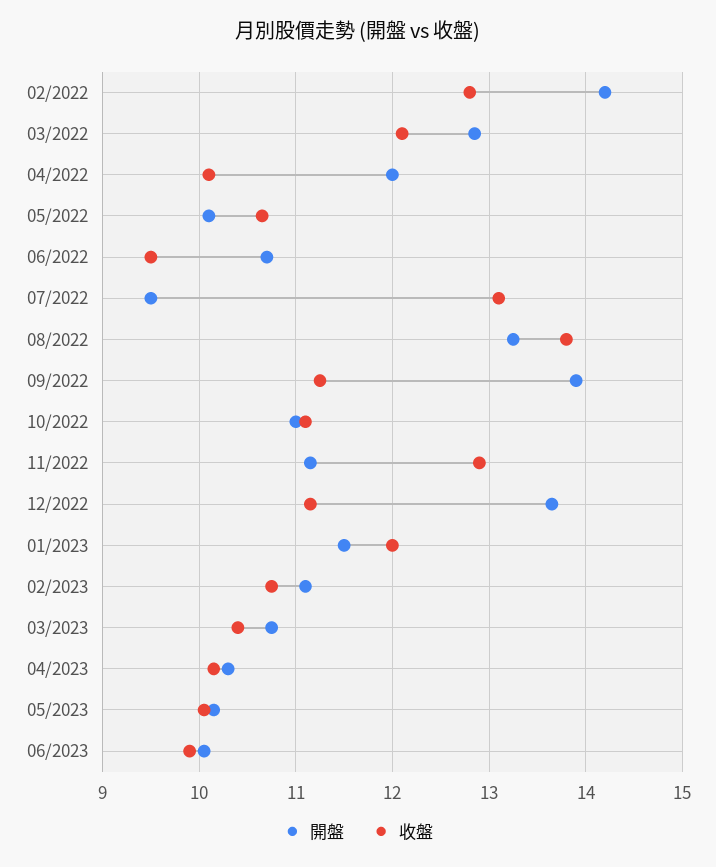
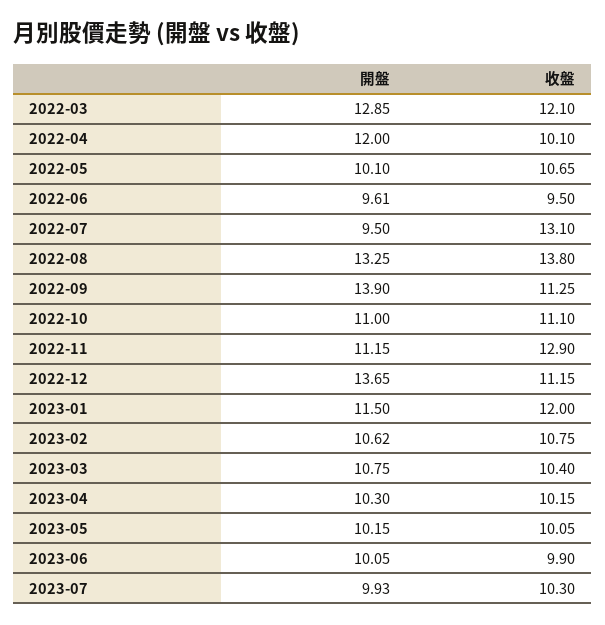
開盤, 02/2022: 14.2 -> none
收盤, 02/2022: 12.8 -> none
開盤, 06/2022: 10.7 -> 9.61
開盤, 02/2023: 11.1 -> 10.62
開盤, 2023-07: none -> 9.93
收盤, 2023-07: none -> 10.3

